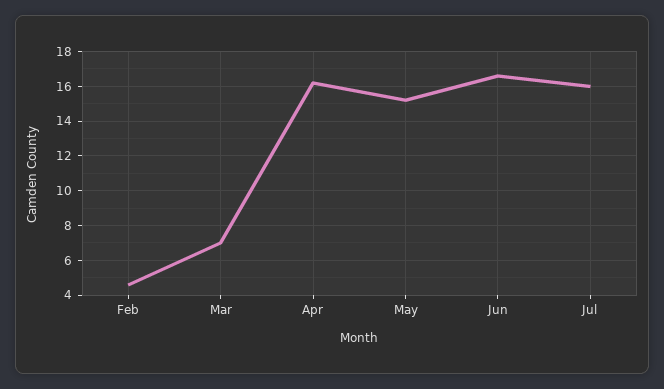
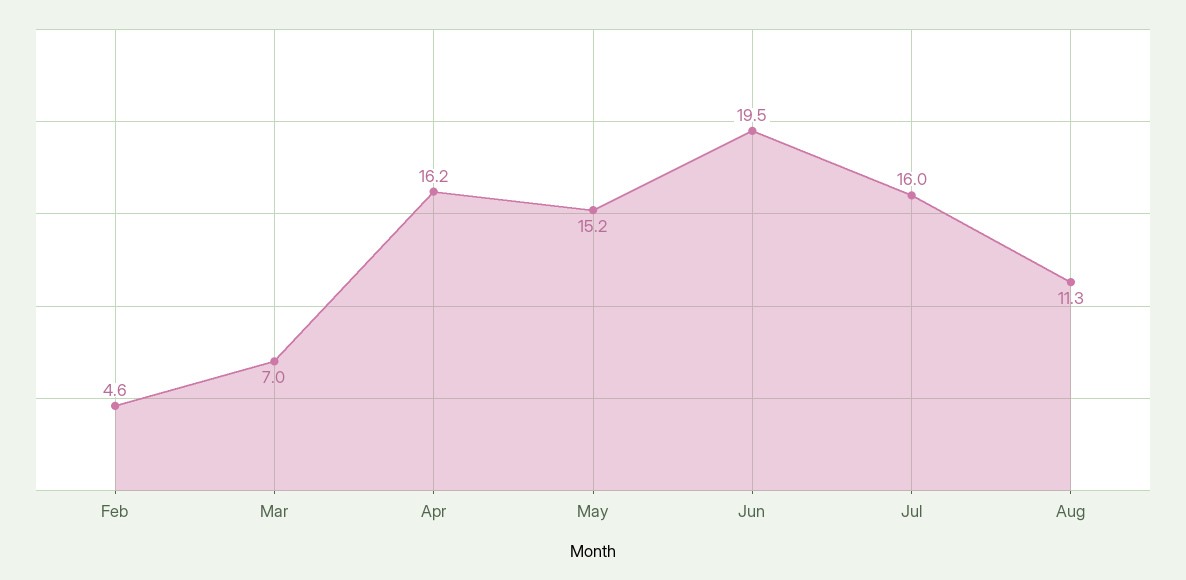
Jun: 16.5 -> 19.5
Aug: none -> 11.3

